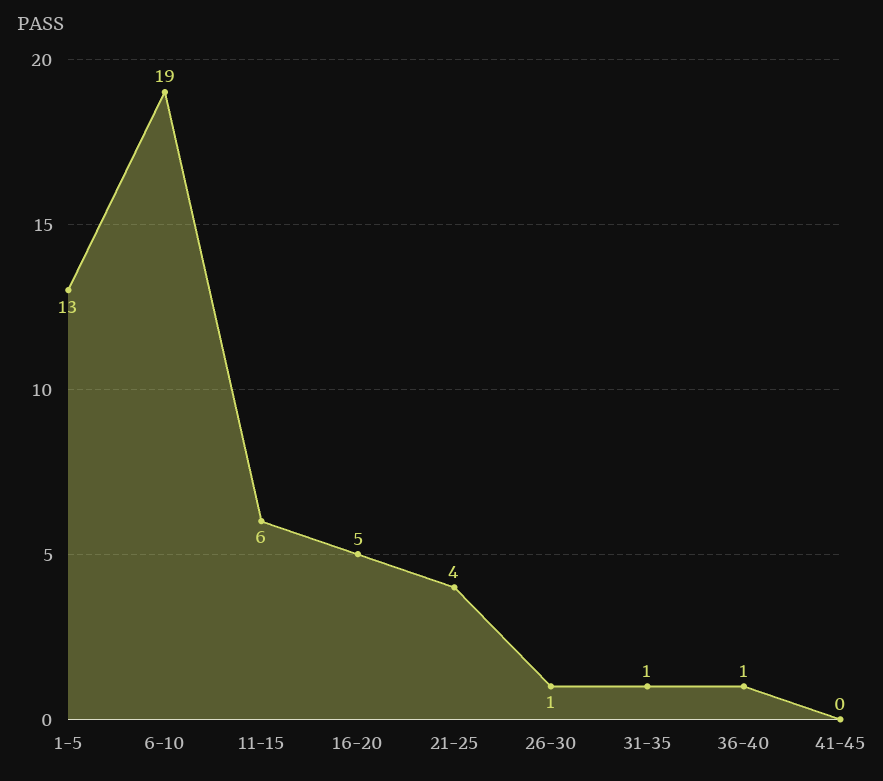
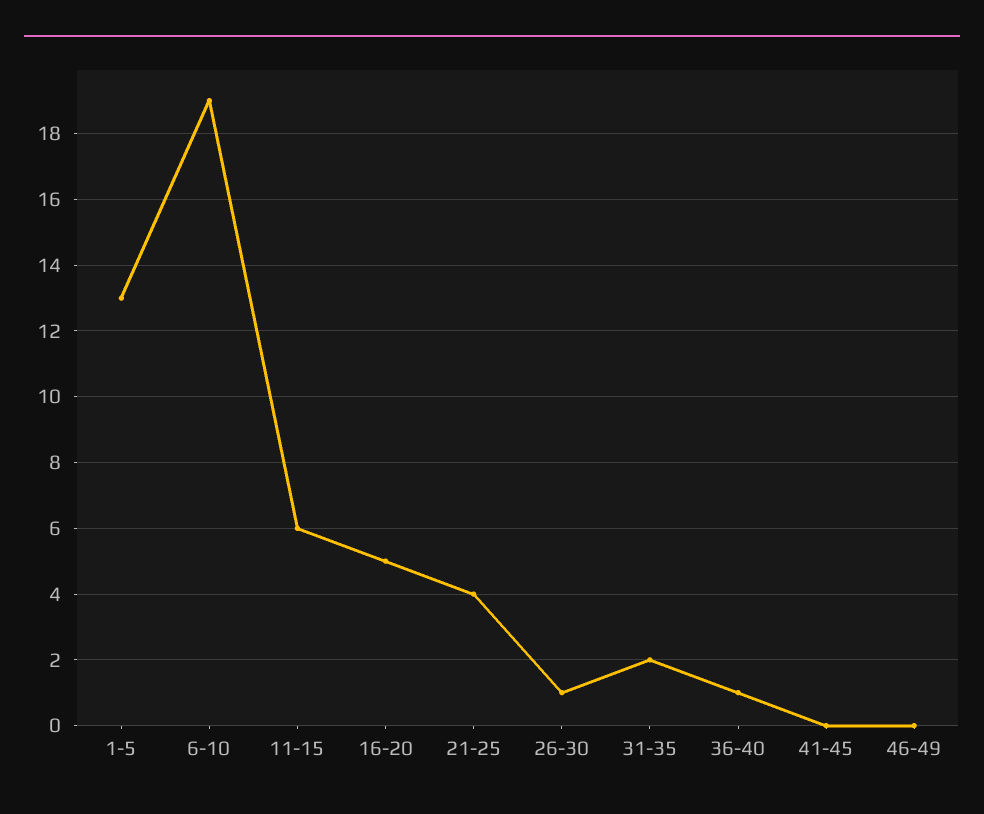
31-35: 1 -> 2
46-49: none -> 0

